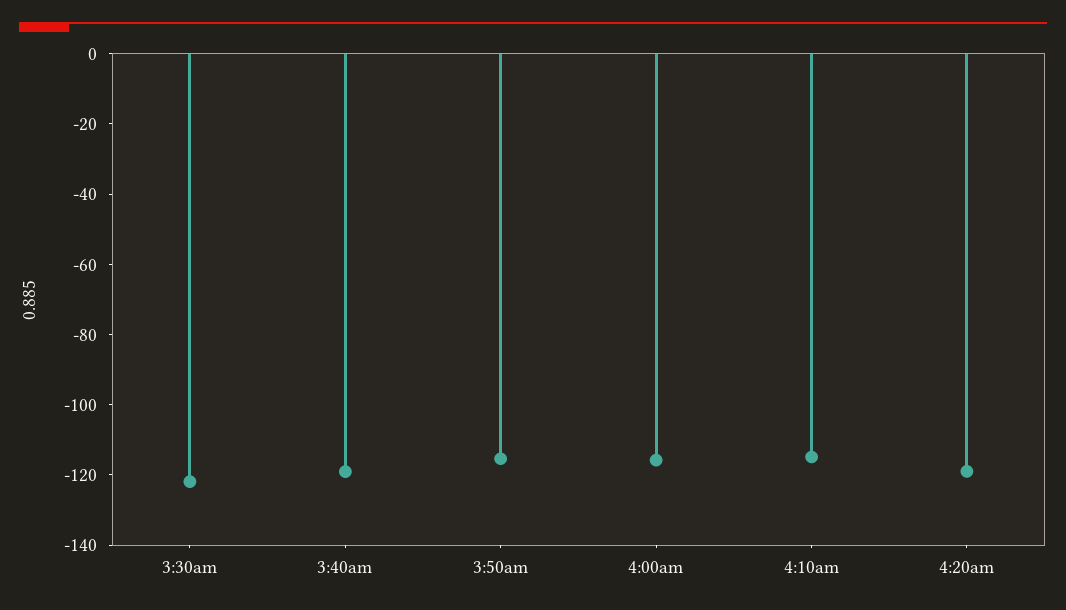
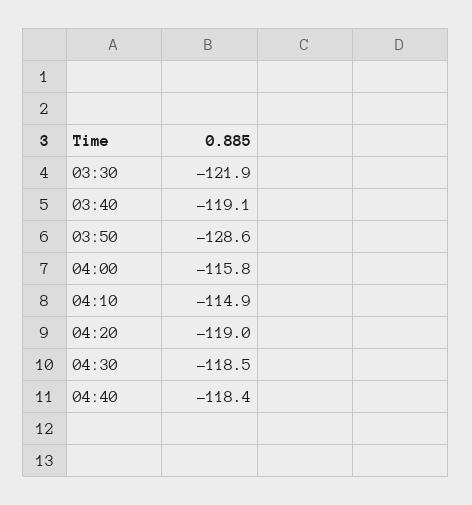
3:50am: -115 -> -128.6
04:30: none -> -118.5
04:40: none -> -118.4

